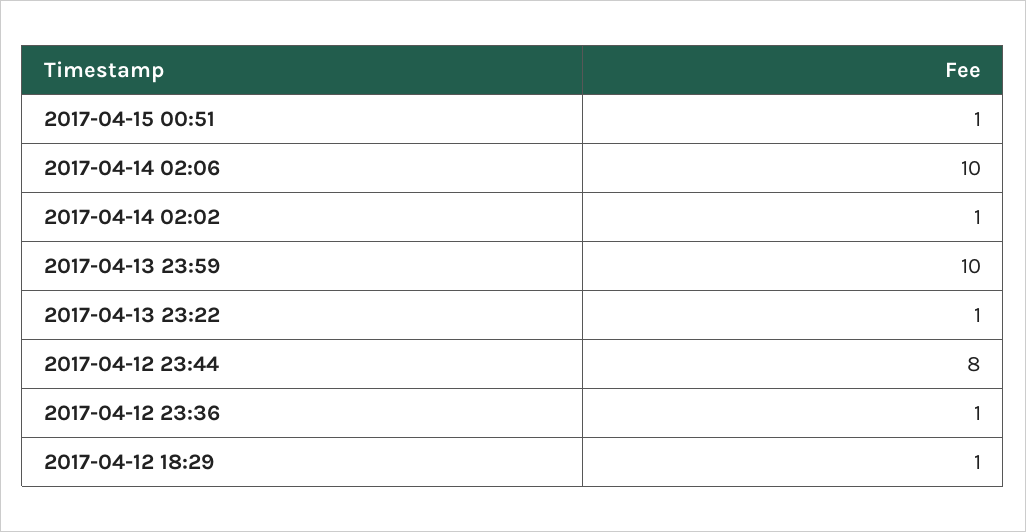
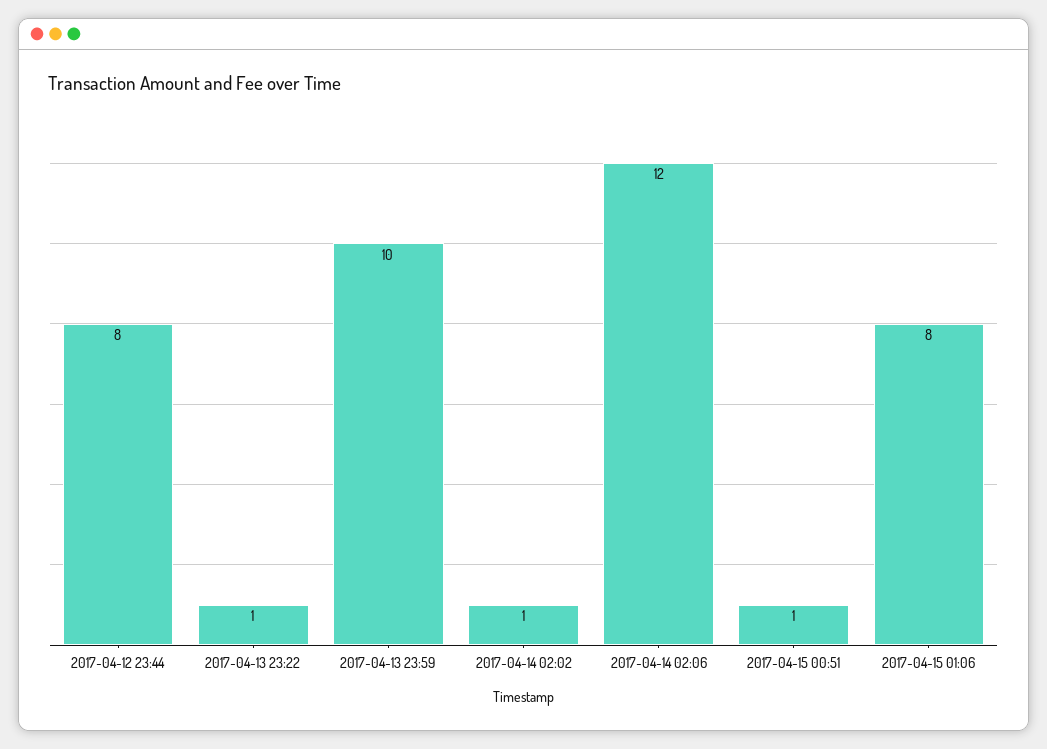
2017-04-14 02:06: 10 -> 12
2017-04-12 23:36: 1 -> none
2017-04-12 18:29: 1 -> none
2017-04-15 01:06: none -> 8

